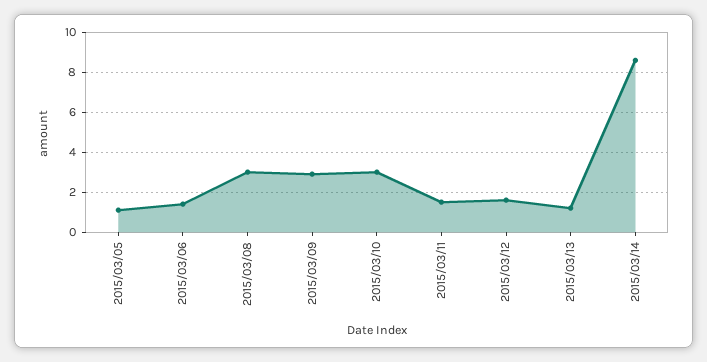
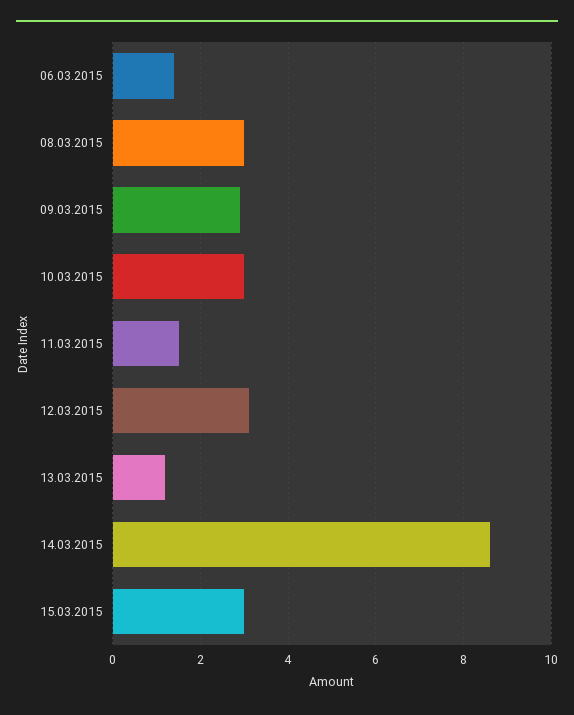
2015/03/05: 1 -> none
2015/03/12: 1.5 -> 3
15.03.2015: none -> 3

